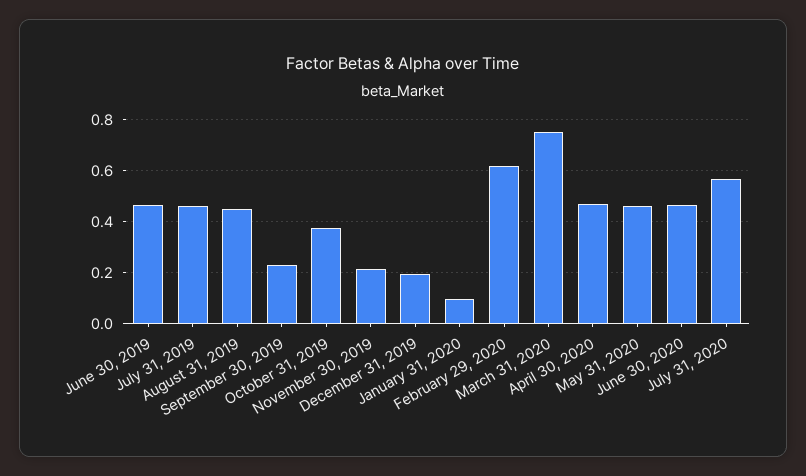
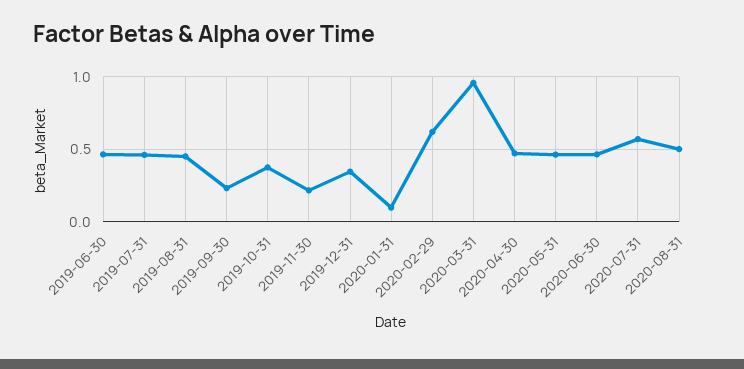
December 31, 2019: 0.2 -> 0.35
March 31, 2020: 0.75 -> 0.95
2020-08-31: none -> 0.5

